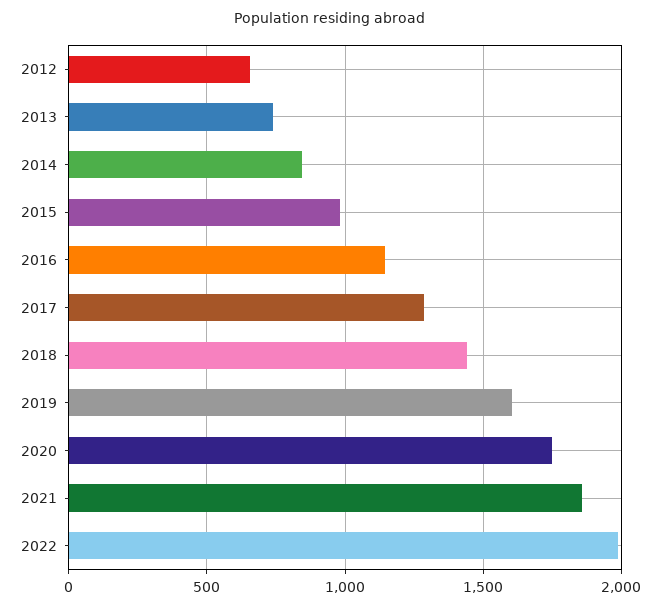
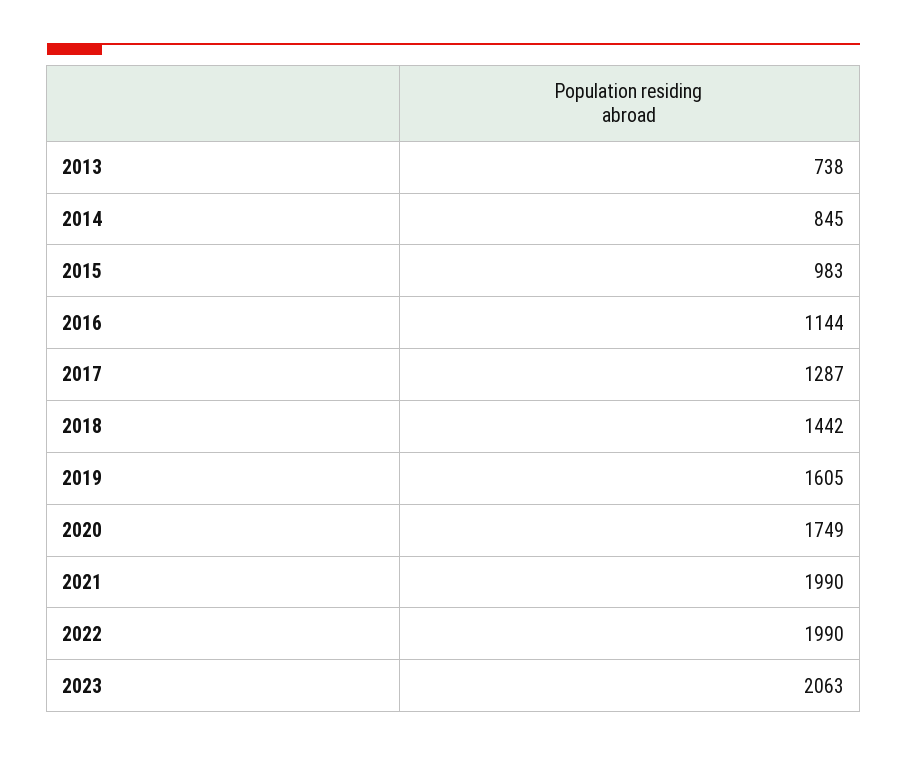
2012: 650 -> none
2021: 1850 -> 1990
2023: none -> 2063

